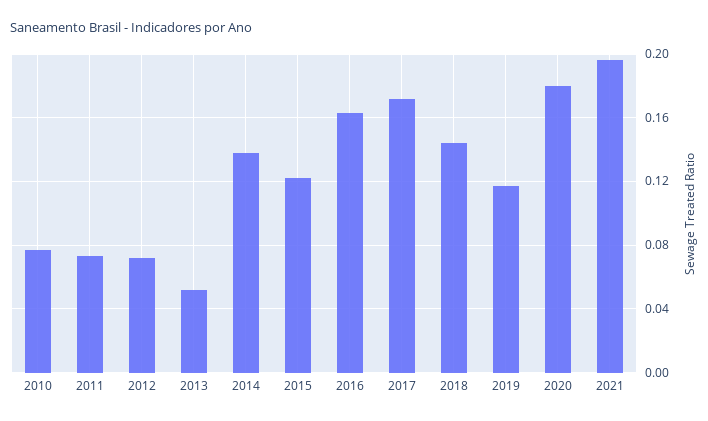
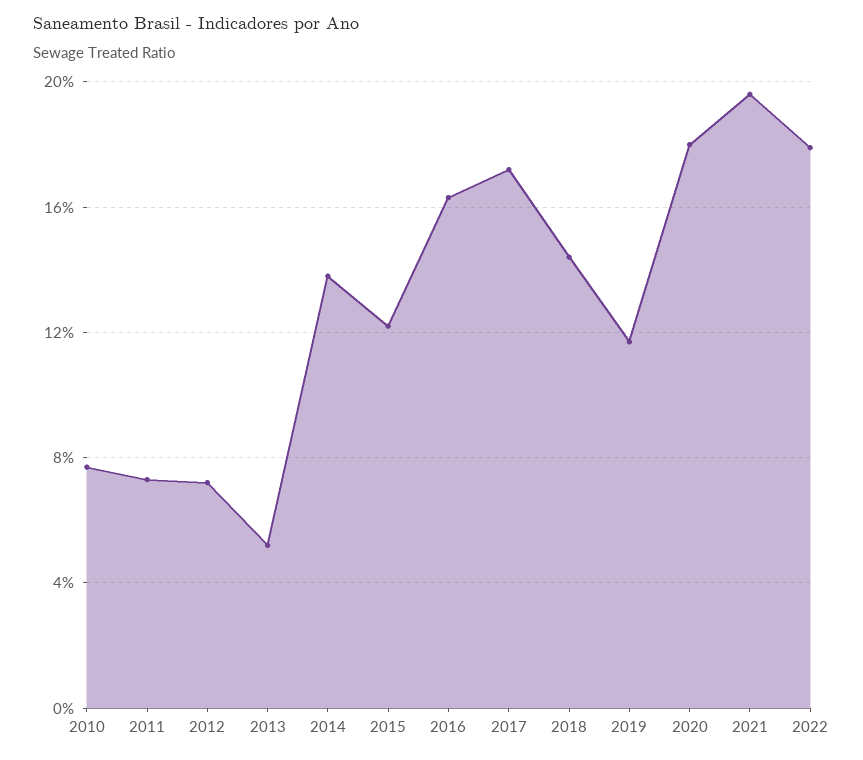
2022: none -> 0.18

